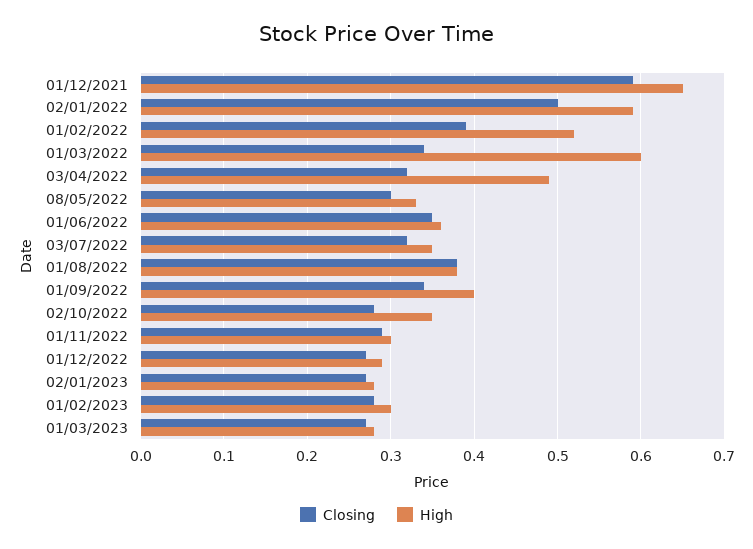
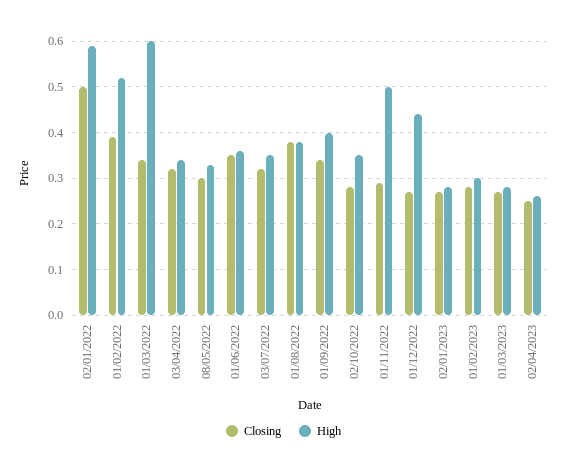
Closing, 01/12/2021: 0.59 -> none
High, 01/12/2021: 0.65 -> none
High, 03/04/2022: 0.49 -> 0.35
High, 01/11/2022: 0.3 -> 0.5
High, 01/12/2022: 0.29 -> 0.45
Closing, 02/04/2023: none -> 0.25
High, 02/04/2023: none -> 0.25

